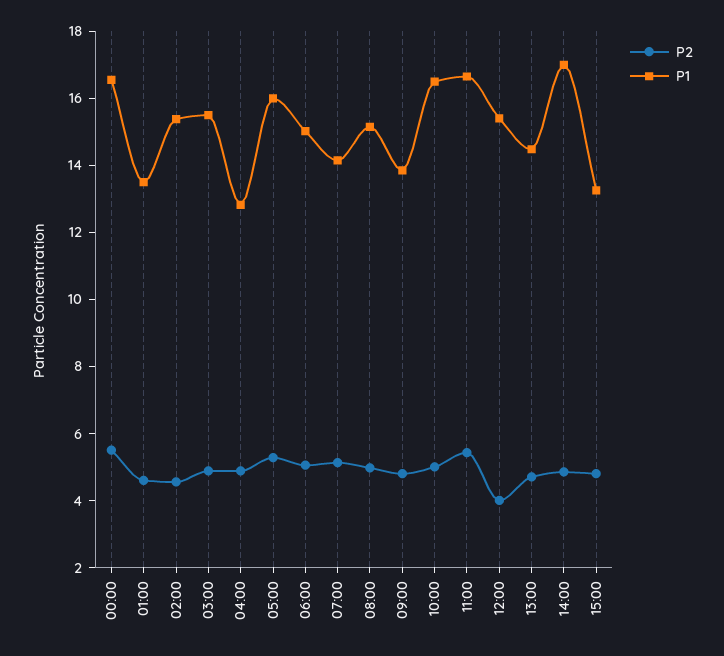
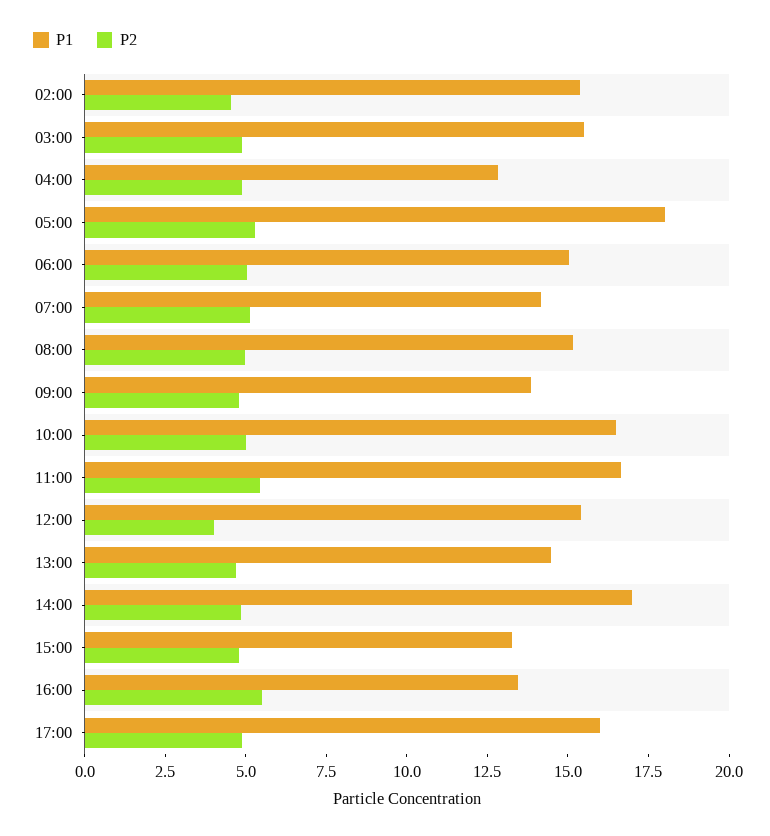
P2, 00:00: 5.5 -> none
P1, 00:00: 16.5 -> none
P2, 01:00: 4.5 -> none
P1, 01:00: 13.5 -> none
P1, 05:00: 16 -> 18
P1, 16:00: none -> 13.5
P2, 16:00: none -> 5.5
P1, 17:00: none -> 16
P2, 17:00: none -> 5

